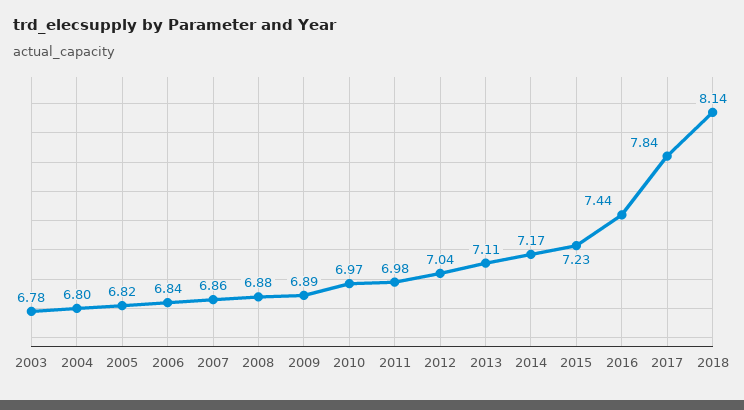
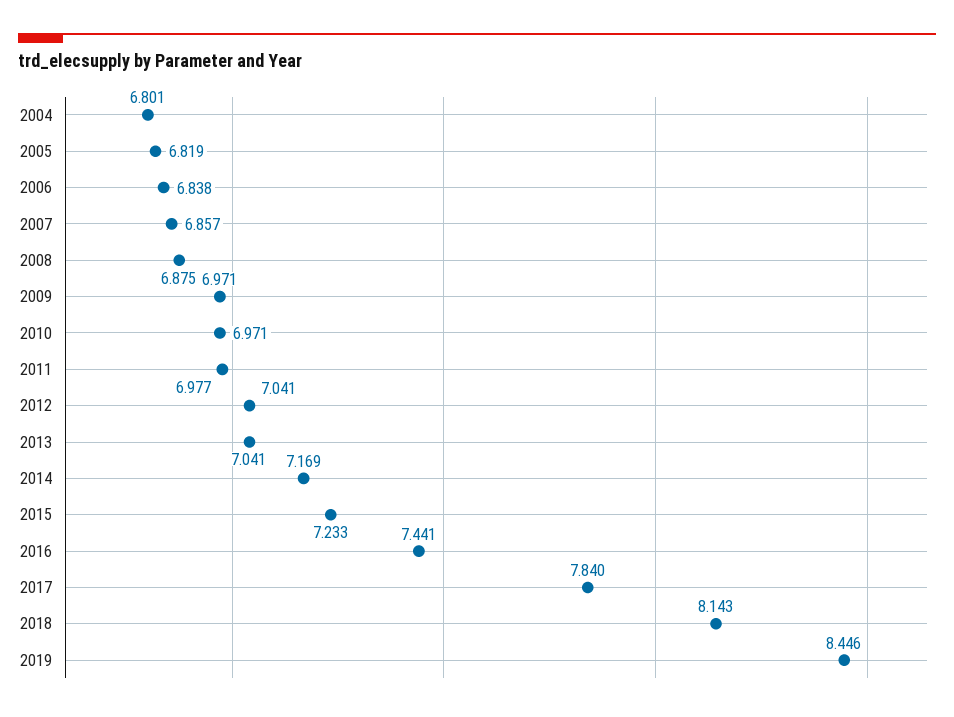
2003: 6.78 -> none
2009: 6.89 -> 6.971
2013: 7.11 -> 7.041
2019: none -> 8.446

